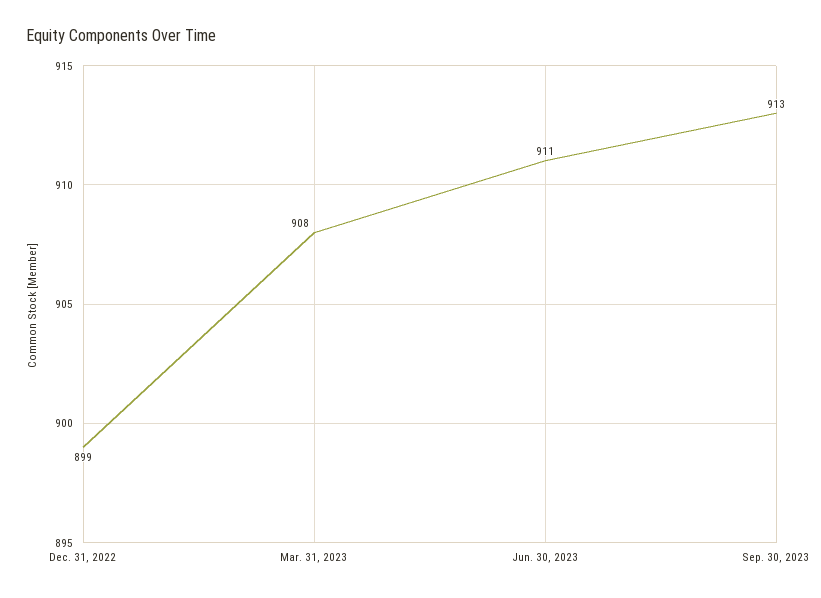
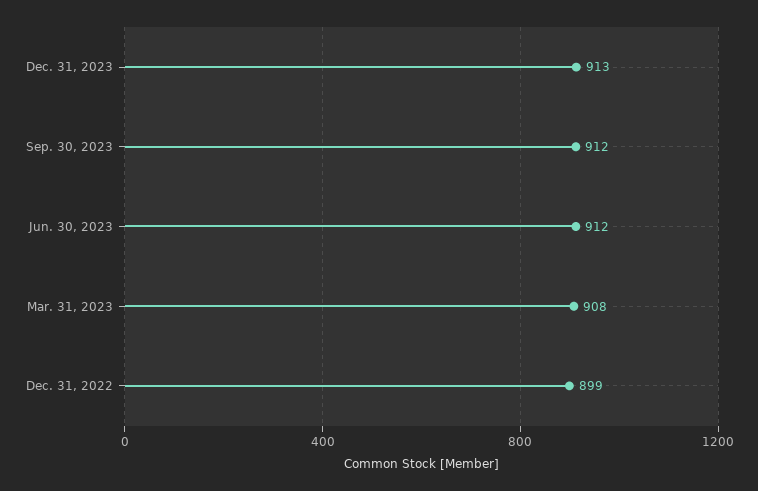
Jun. 30, 2023: 911 -> 912
Sep. 30, 2023: 913 -> 912
Dec. 31, 2023: none -> 913

